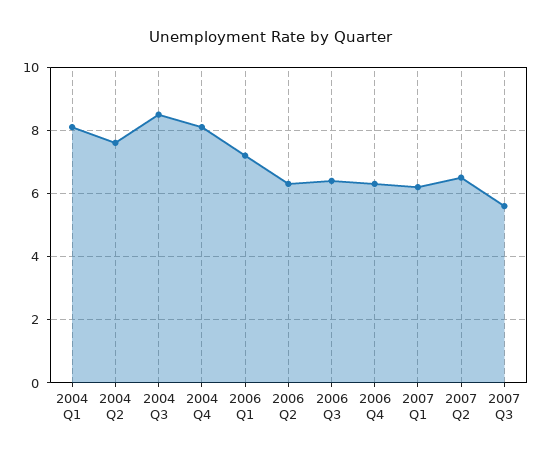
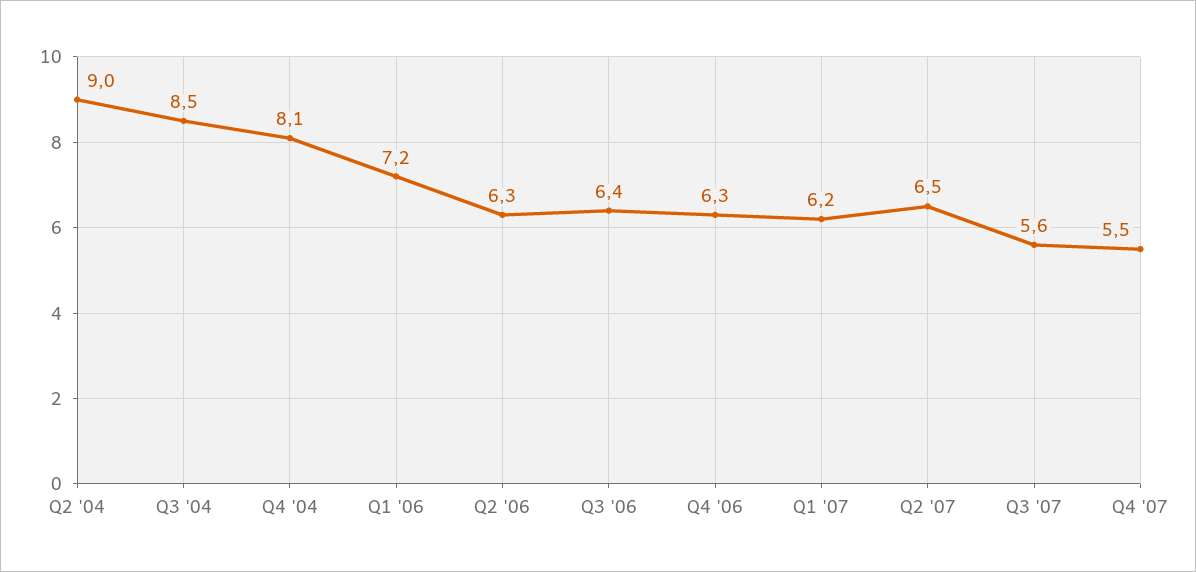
2004 Q1: 8 -> none
2004 Q2: 7.5 -> 9
Q4 '07: none -> 5.5

